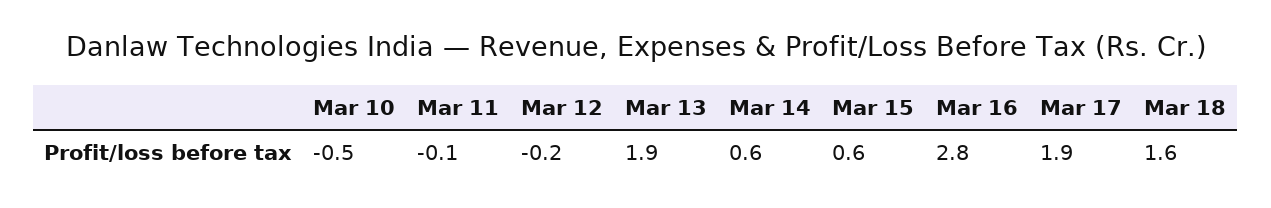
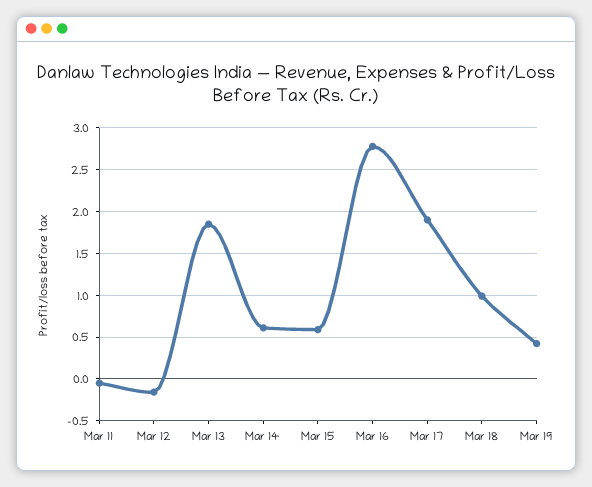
Mar 10: -0.5 -> none
Mar 18: 1.6 -> 1
Mar 19: none -> 0.4

